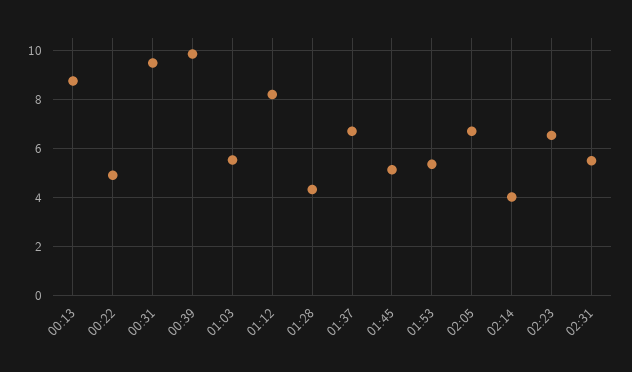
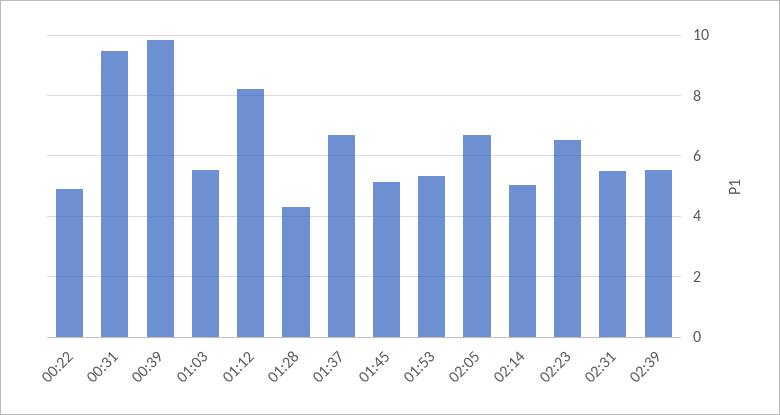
00:13: 8.75 -> none
02:14: 4 -> 5
02:39: none -> 5.6

